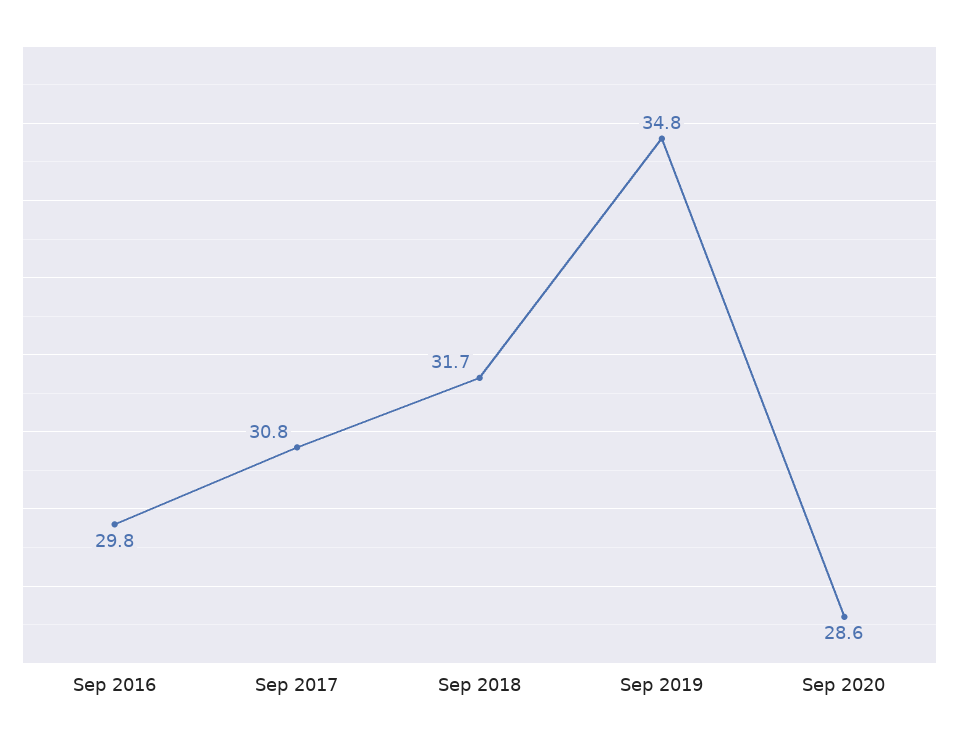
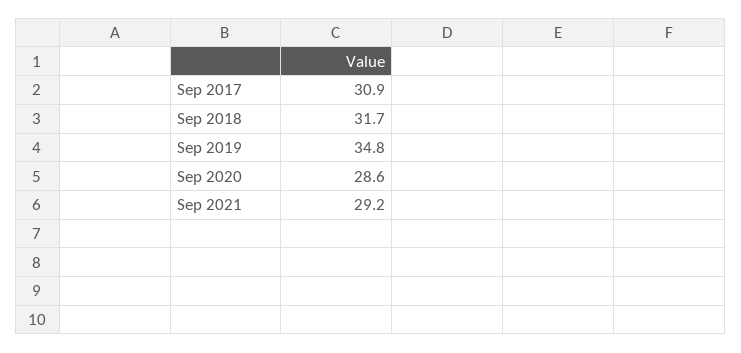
Sep 2016: 29.8 -> none
Sep 2017: 30.8 -> 30.9
Sep 2021: none -> 29.2

